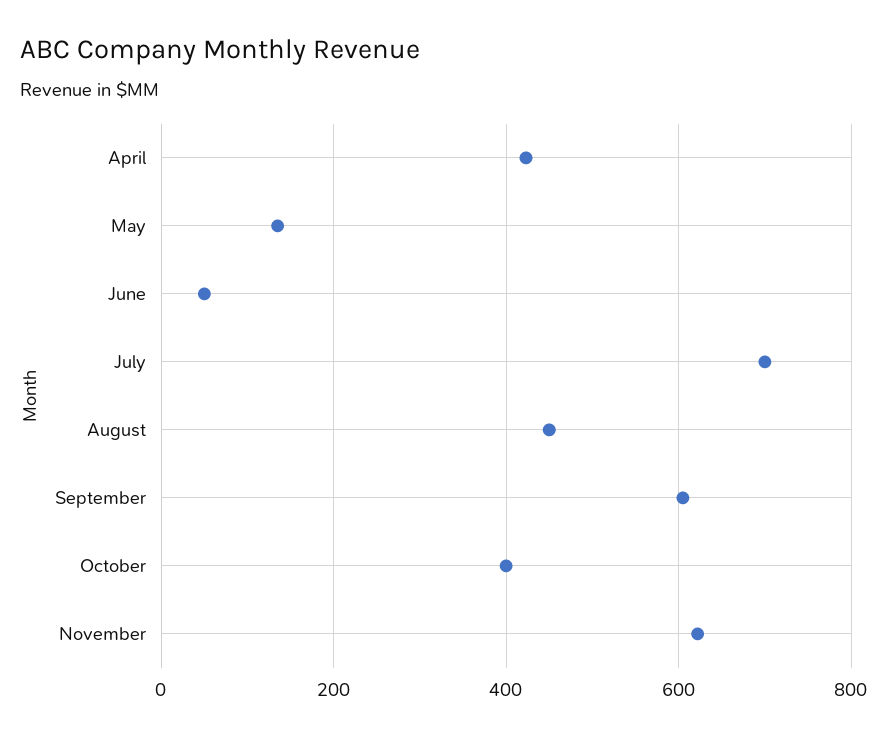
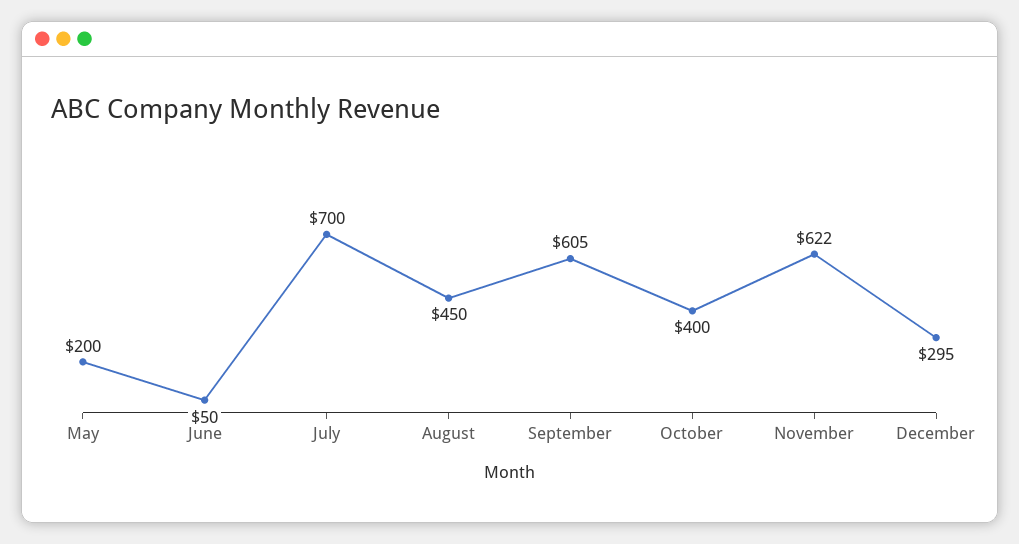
April: 420 -> none
May: 140 -> 200
December: none -> 295

